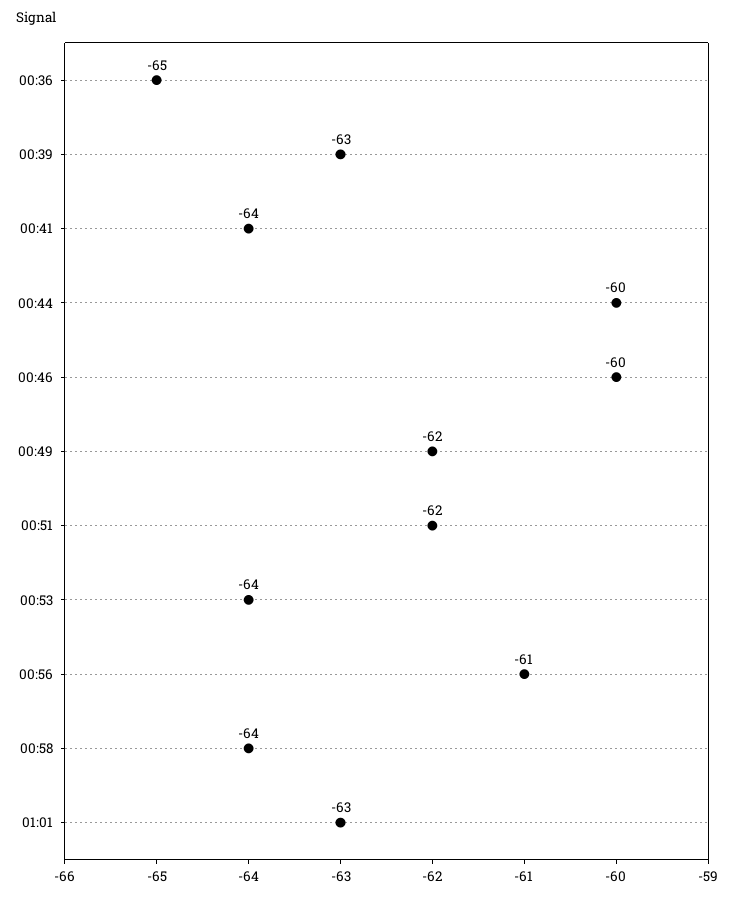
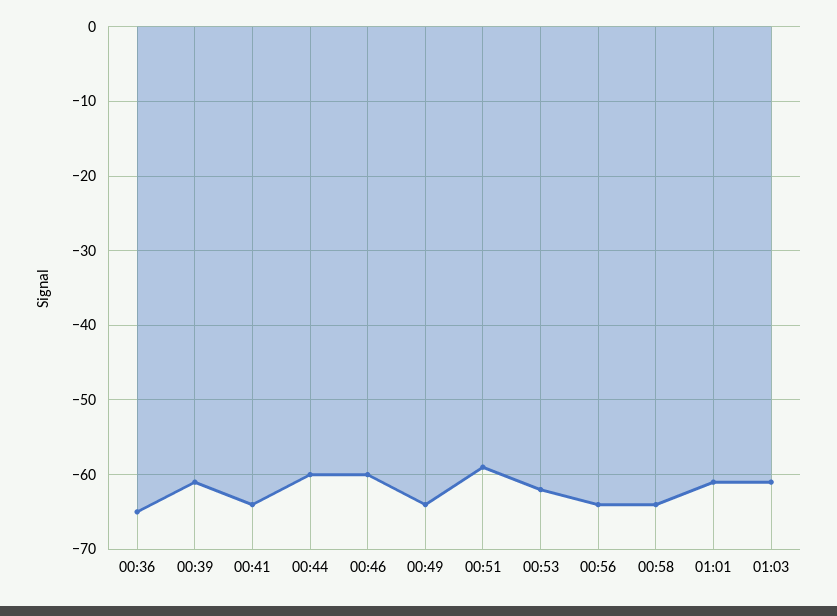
00:39: -63 -> -61
00:49: -62 -> -64
00:51: -62 -> -59
00:53: -64 -> -62
00:56: -61 -> -64
01:01: -63 -> -61
01:03: none -> -61

